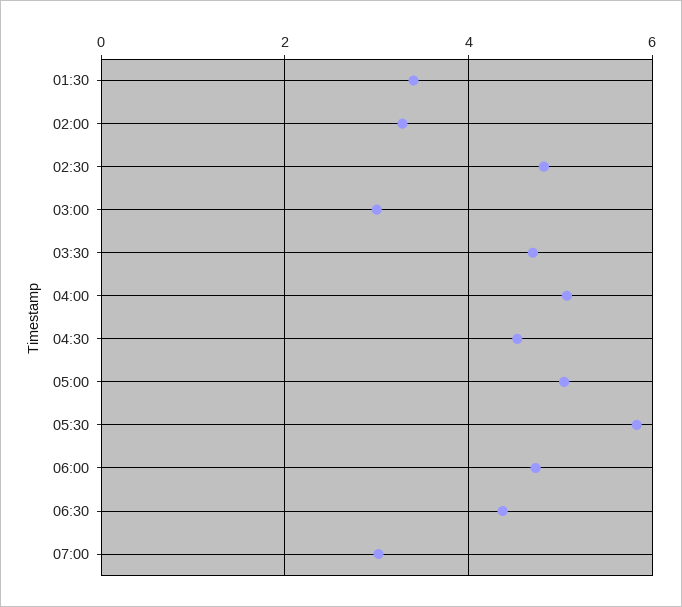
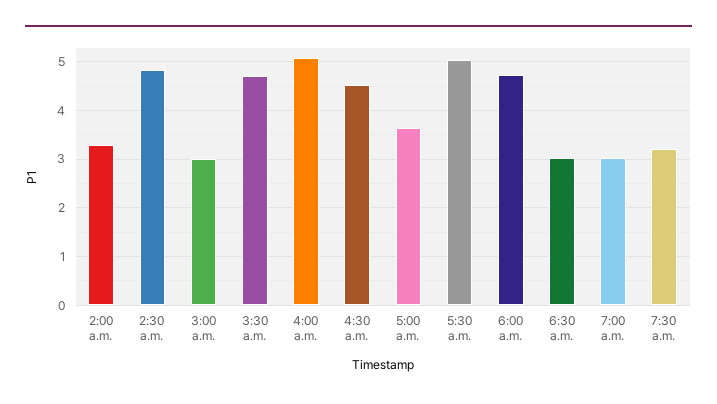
01:30: 3.4 -> none
05:00: 5 -> 3.6
05:30: 5.8 -> 5
06:30: 4.4 -> 3
7:30 a.m.: none -> 3.2

